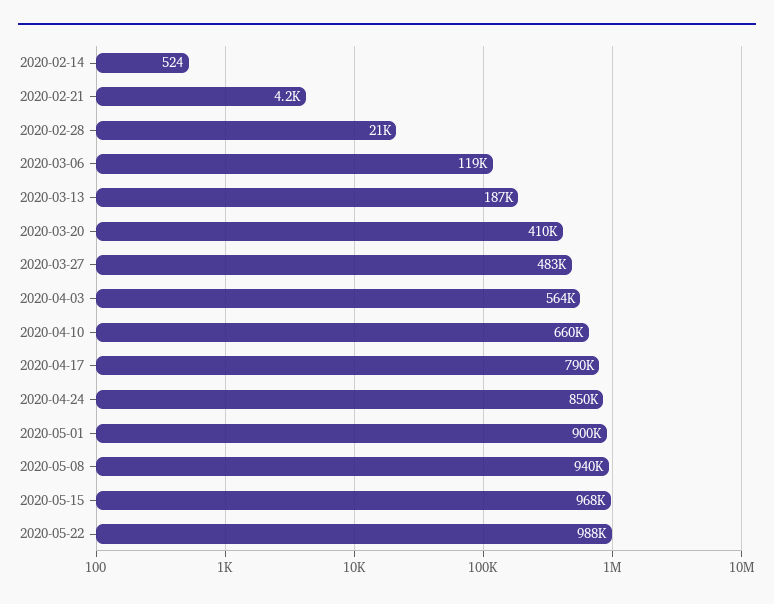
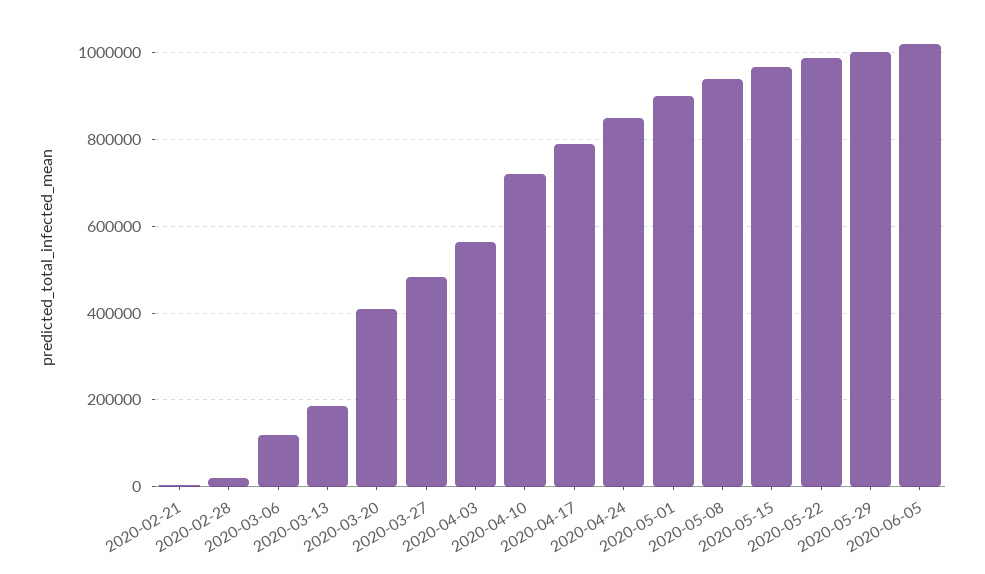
2020-02-14: 524 -> none
2020-04-10: 660000 -> 720000
2020-05-29: none -> 1000000
2020-06-05: none -> 1020000

